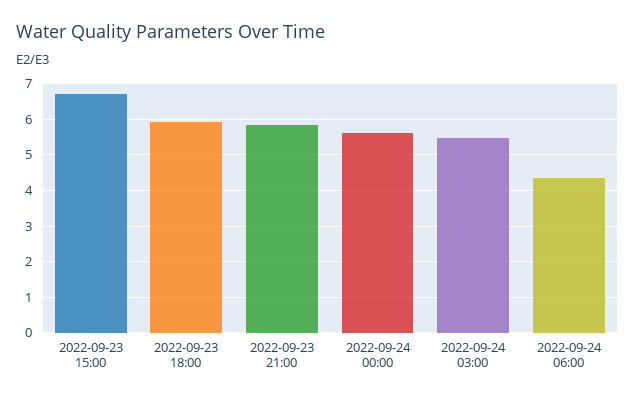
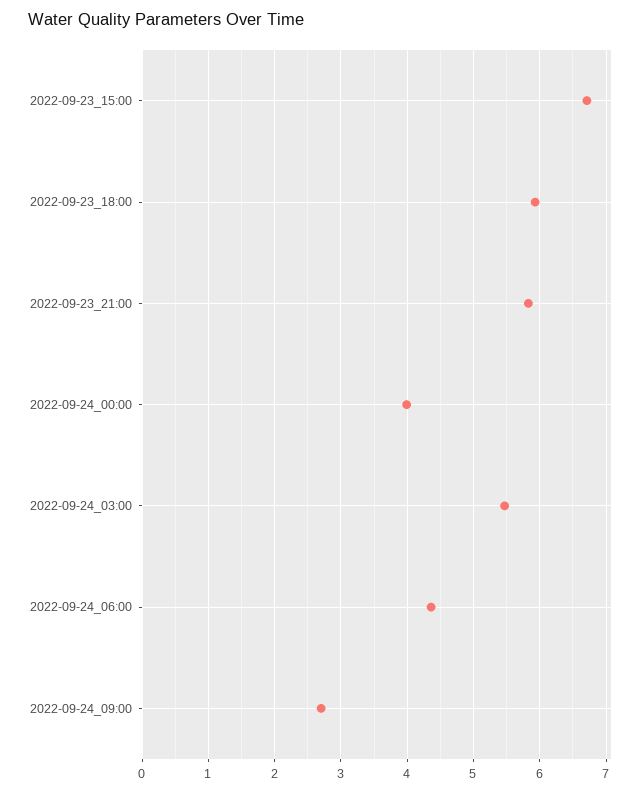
2022-09-24 00:00: 5.6 -> 4
2022-09-24_09:00: none -> 2.7

